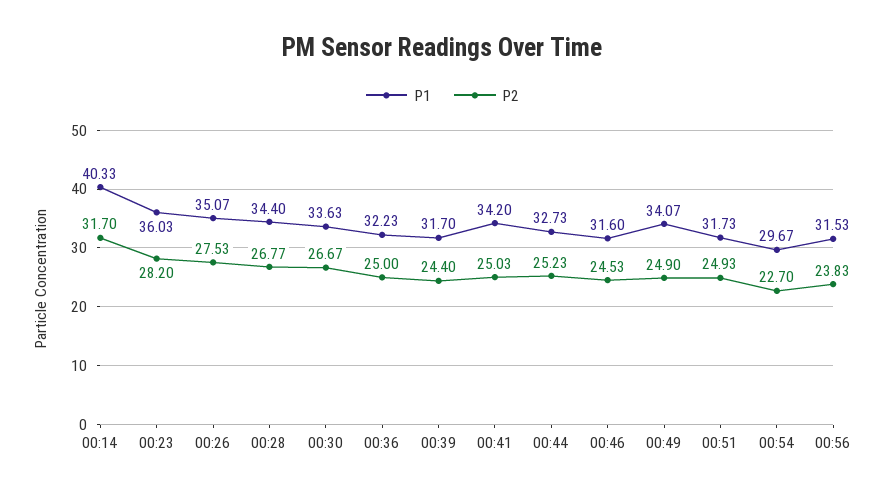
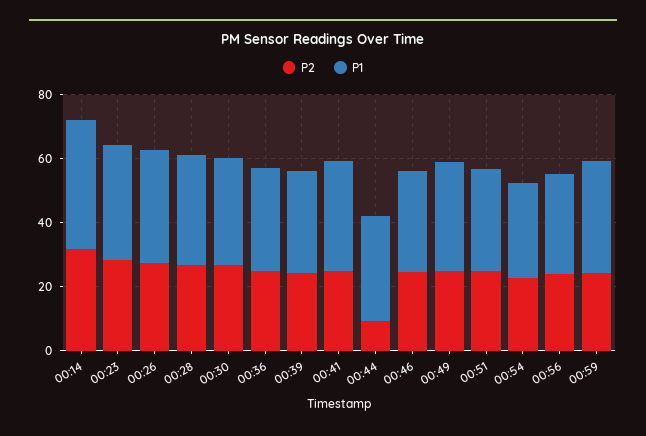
P2, 00:44: 25.23 -> 10
P2, 00:59: none -> 25
P1, 00:59: none -> 35

